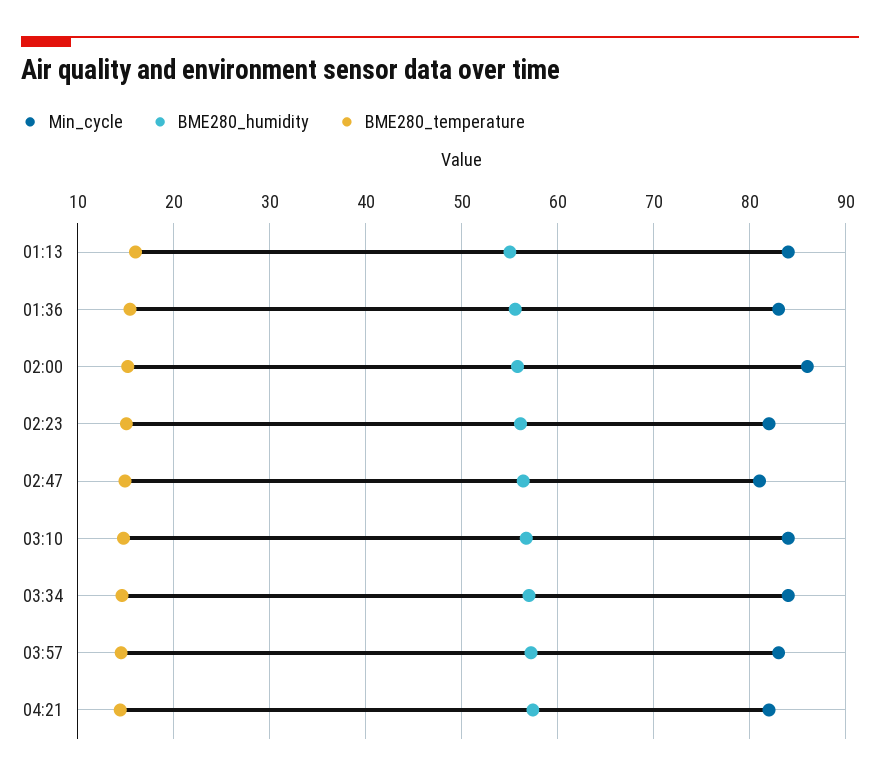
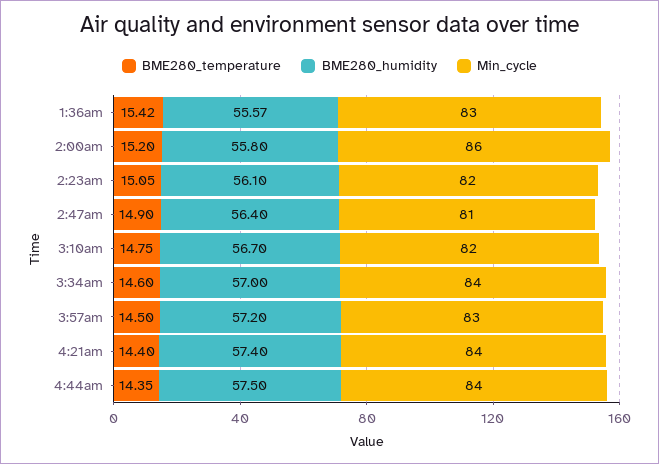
Min_cycle, 01:13: 84 -> none
BME280_humidity, 01:13: 55 -> none
BME280_temperature, 01:13: 16 -> none
Min_cycle, 03:10: 84 -> 82
Min_cycle, 04:21: 82 -> 84
BME280_temperature, 4:44am: none -> 14.35
BME280_humidity, 4:44am: none -> 57.5
Min_cycle, 4:44am: none -> 84

